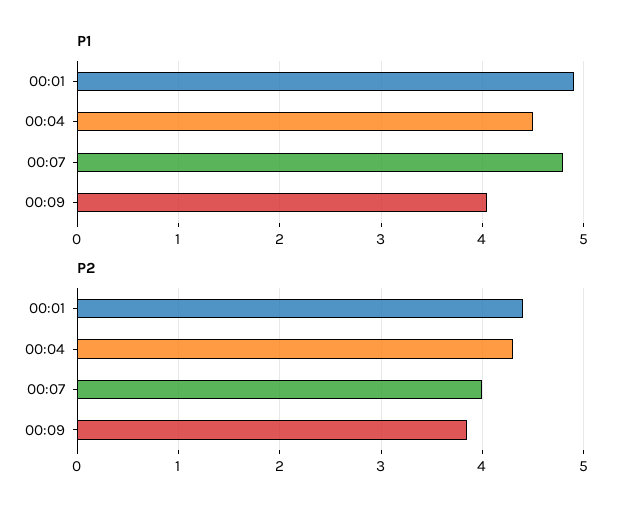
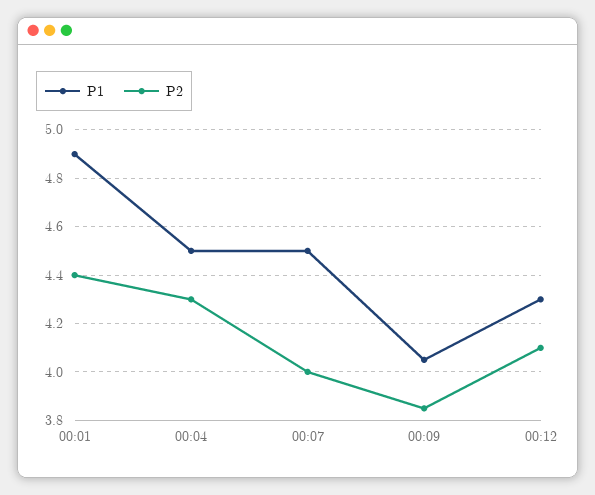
P1, 00:07: 4.8 -> 4.5
P1, 00:12: none -> 4.3
P2, 00:12: none -> 4.1

